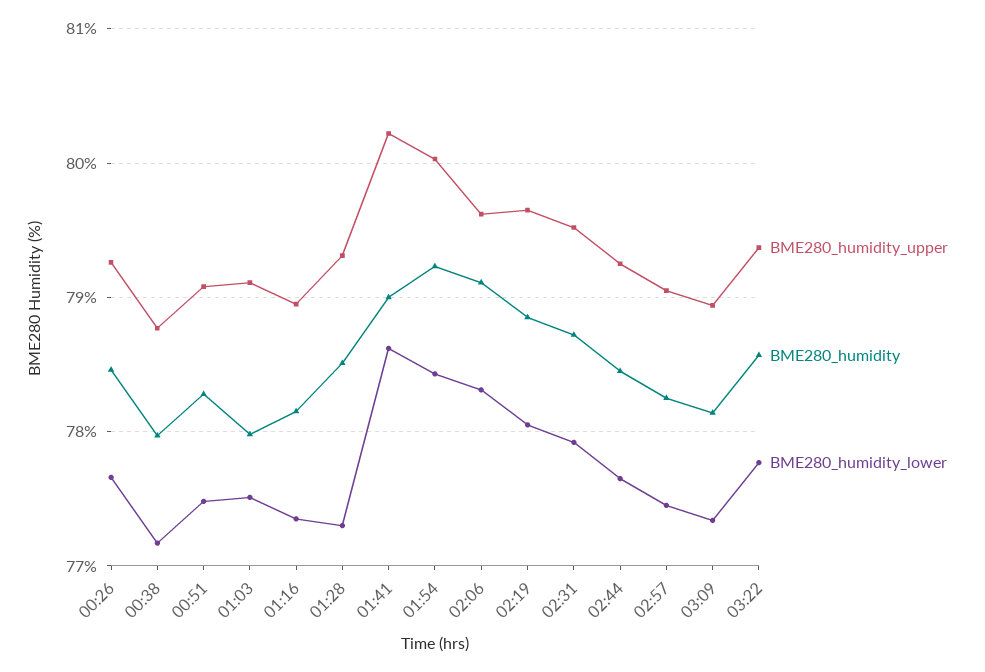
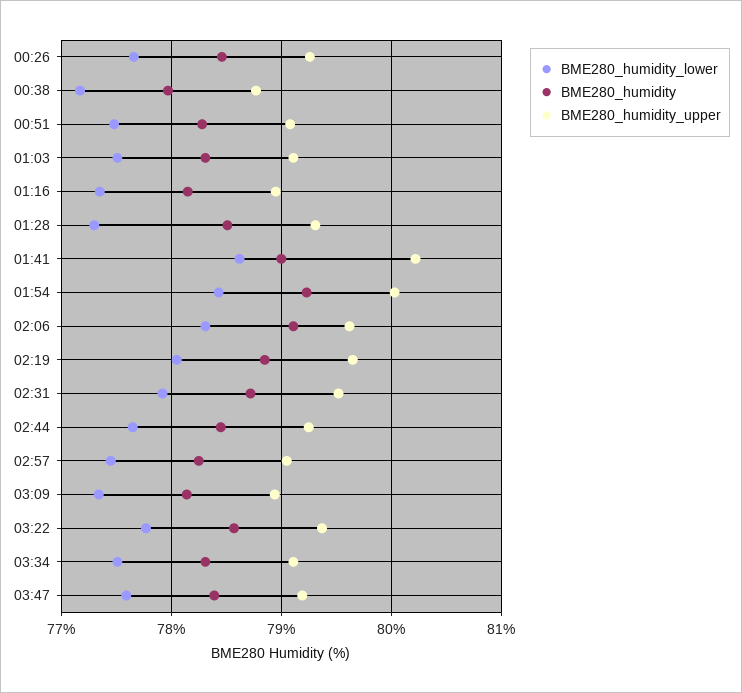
BME280_humidity, 01:03: 78 -> 78.3
BME280_humidity_lower, 03:34: none -> 77.5
BME280_humidity, 03:34: none -> 78.3
BME280_humidity_upper, 03:34: none -> 79.1
BME280_humidity_lower, 03:47: none -> 77.6
BME280_humidity, 03:47: none -> 78.4
BME280_humidity_upper, 03:47: none -> 79.2

